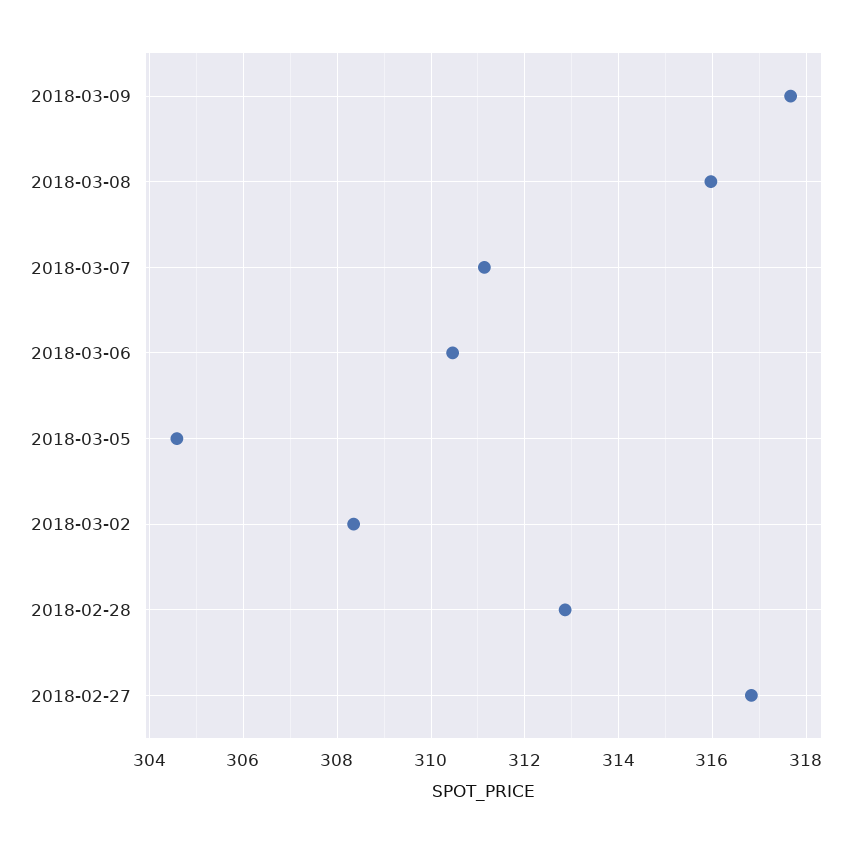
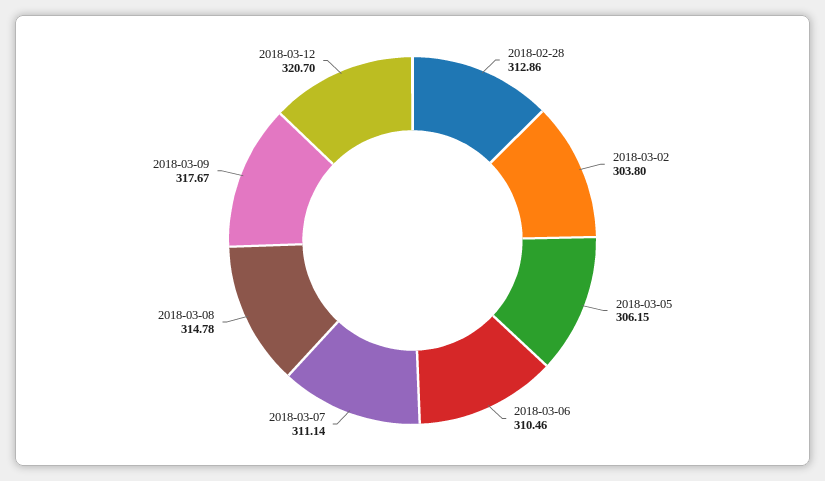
2018-03-08: 316 -> 314.78
2018-03-05: 304.6 -> 306.15
2018-03-02: 308.4 -> 303.8
2018-02-27: 316.8 -> none
2018-03-12: none -> 320.7

